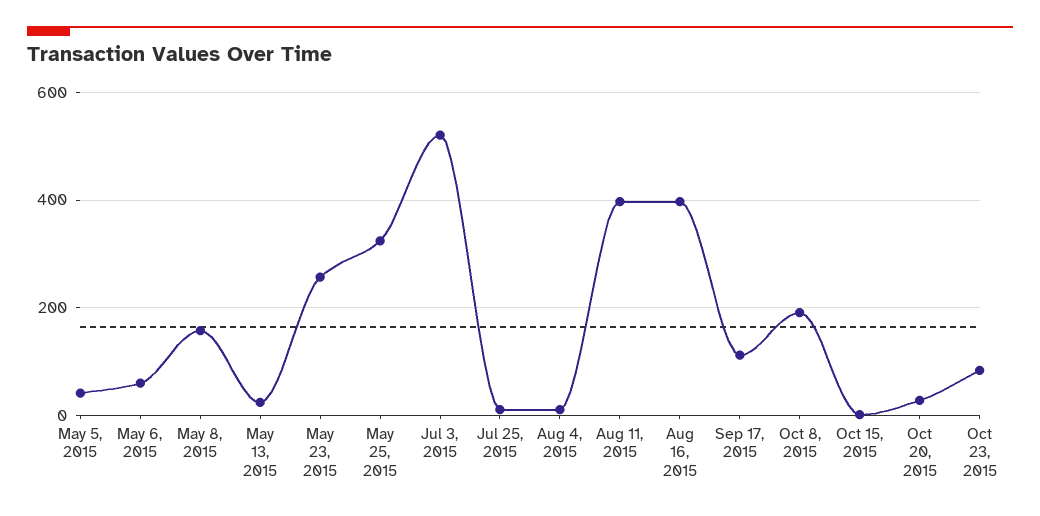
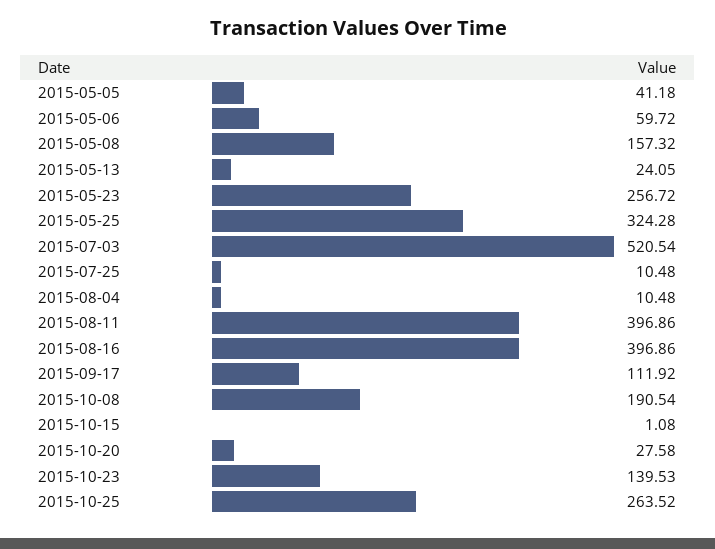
Oct 23, 2015: 80 -> 139.53
2015-10-25: none -> 263.52

